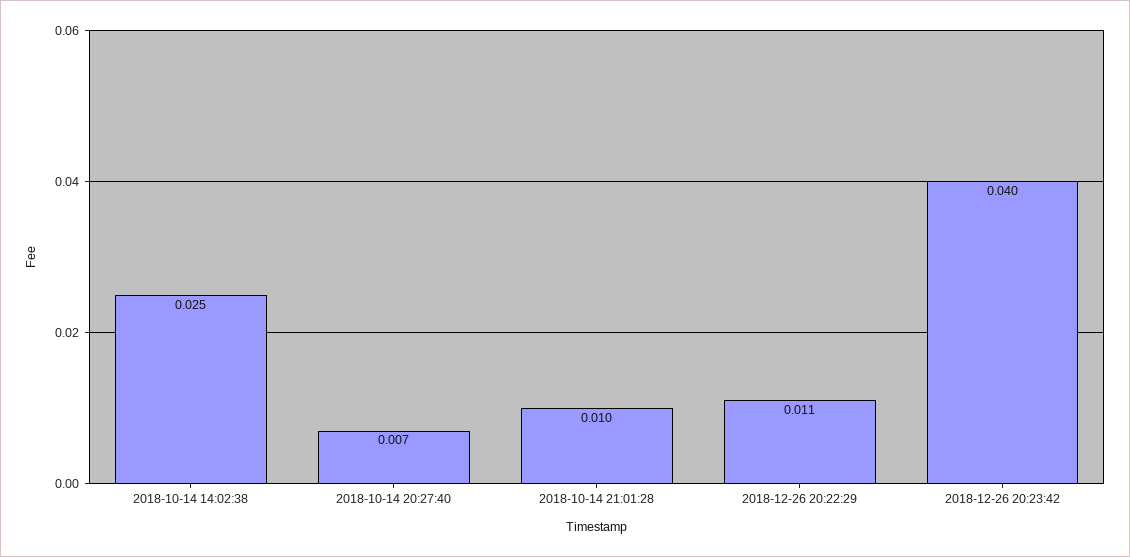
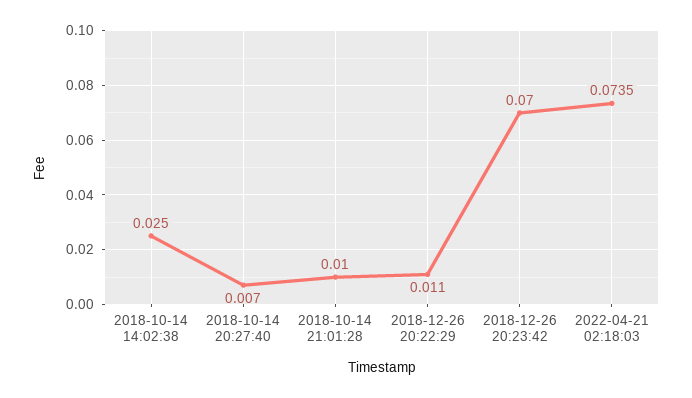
2018-12-26 20:23:42: 0.04 -> 0.07
2022-04-21 02:18:03: none -> 0.0735

